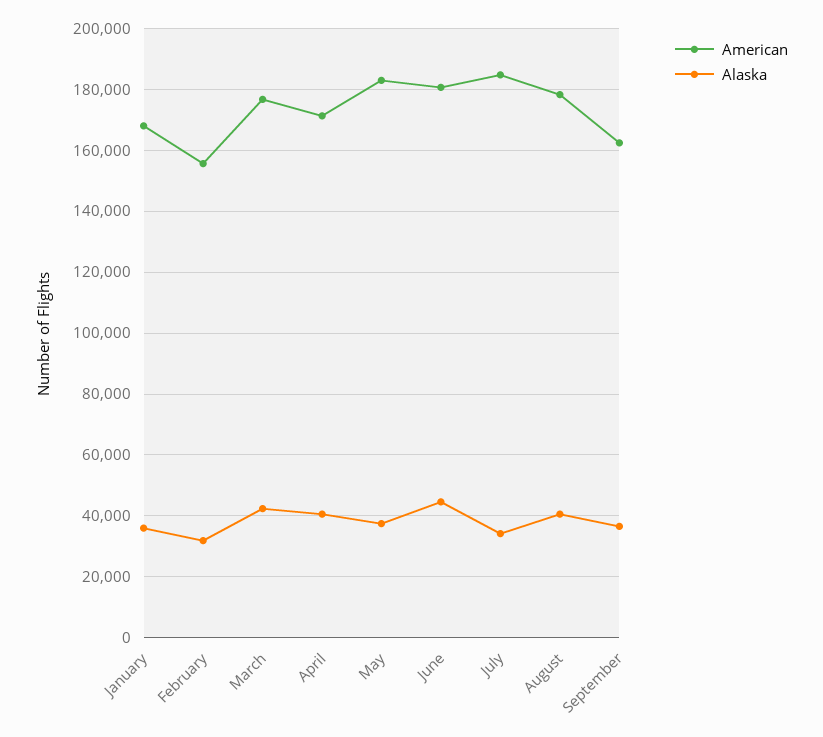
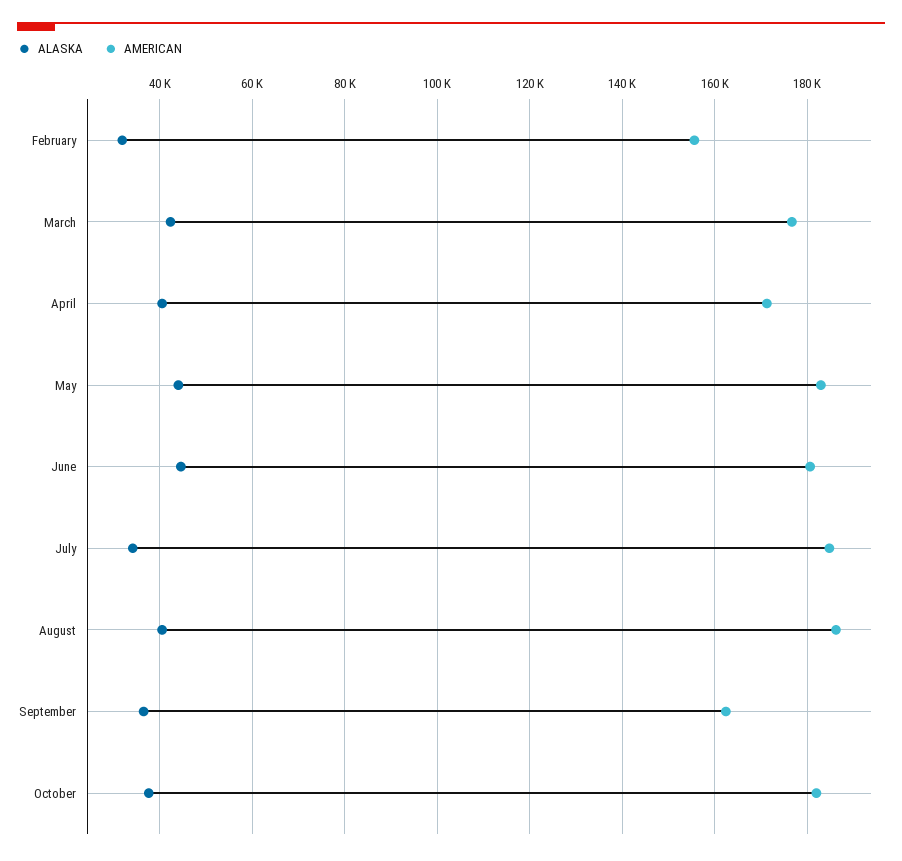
American, January: 168000 -> none
Alaska, January: 36000 -> none
Alaska, May: 38000 -> 44000
American, August: 178000 -> 186000
Alaska, October: none -> 38000
American, October: none -> 182000

